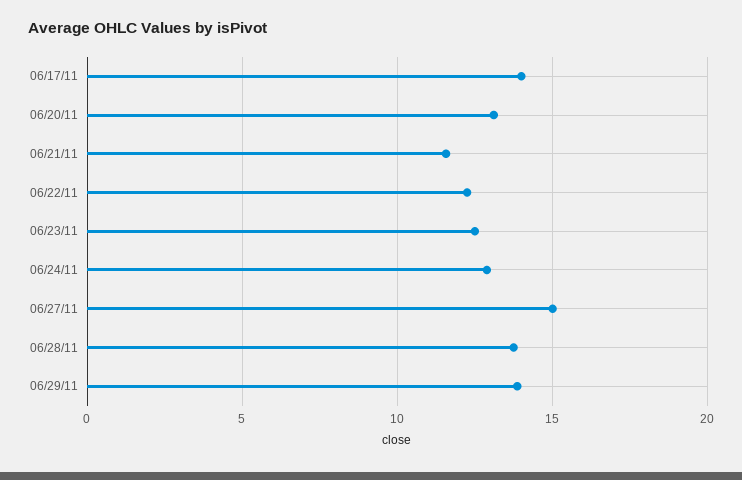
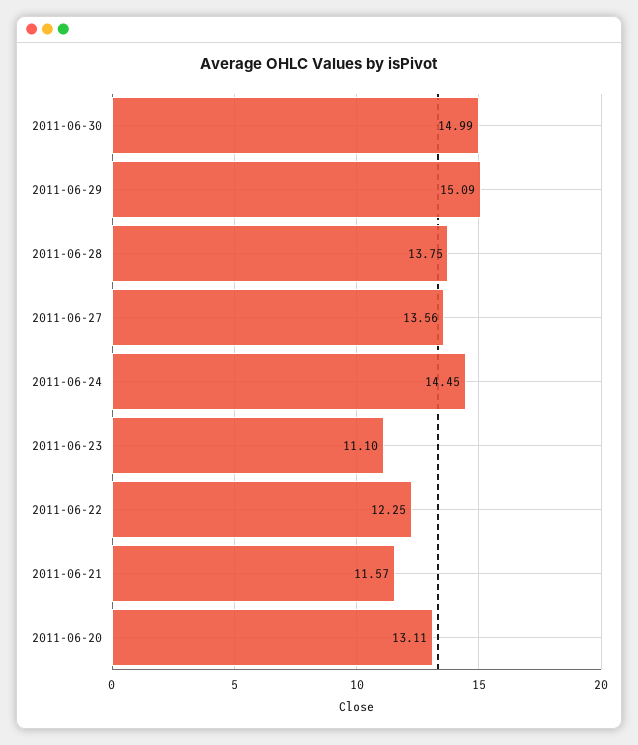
06/17/11: 14 -> none
06/23/11: 12.5 -> 11.1
06/24/11: 13 -> 14.45
06/27/11: 15 -> 13.56
06/29/11: 14 -> 15.09
2011-06-30: none -> 14.99

